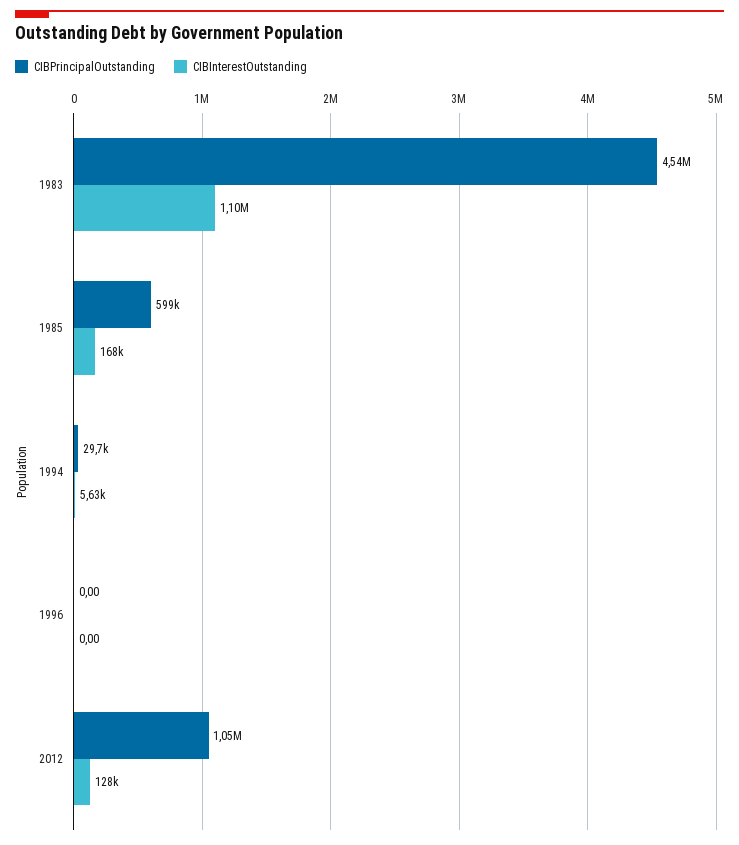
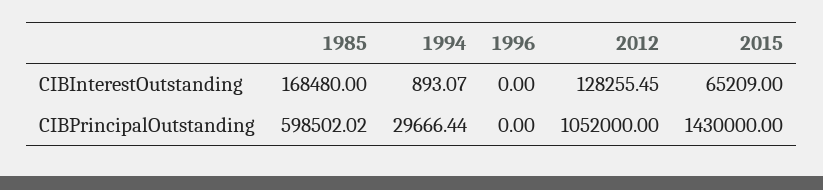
CIBPrincipalOutstanding, 1983: 4540000 -> none
CIBInterestOutstanding, 1983: 1100000 -> none
CIBInterestOutstanding, 1994: 5630 -> 893.07
CIBInterestOutstanding, 2015: none -> 65209
CIBPrincipalOutstanding, 2015: none -> 1430000

